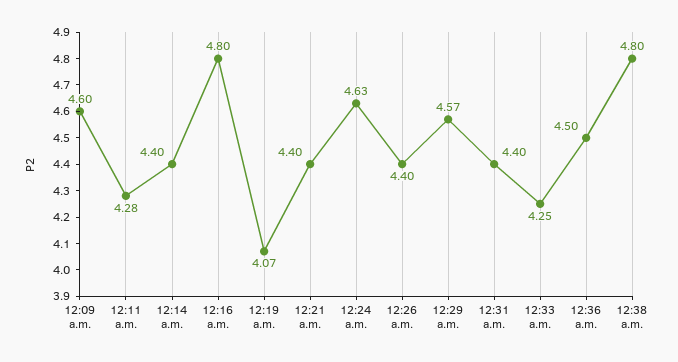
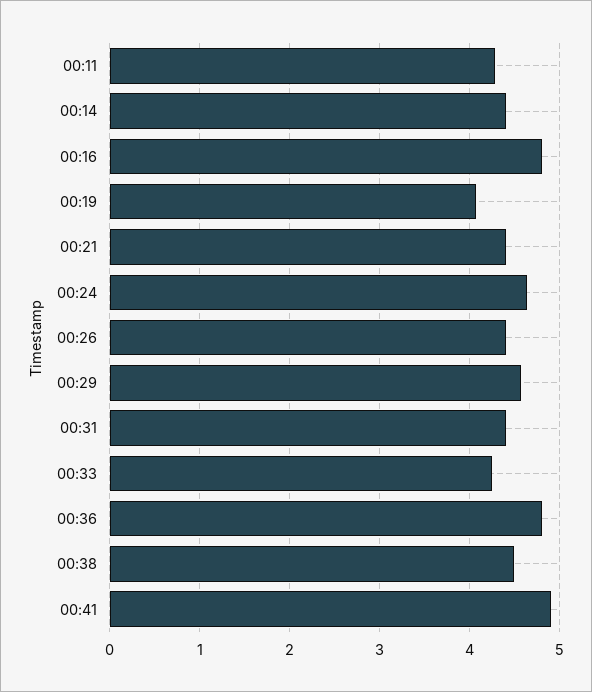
12:09 a.m.: 4.6 -> none
12:36 a.m.: 4.5 -> 4.8
12:38 a.m.: 4.8 -> 4.5
00:41: none -> 4.9

